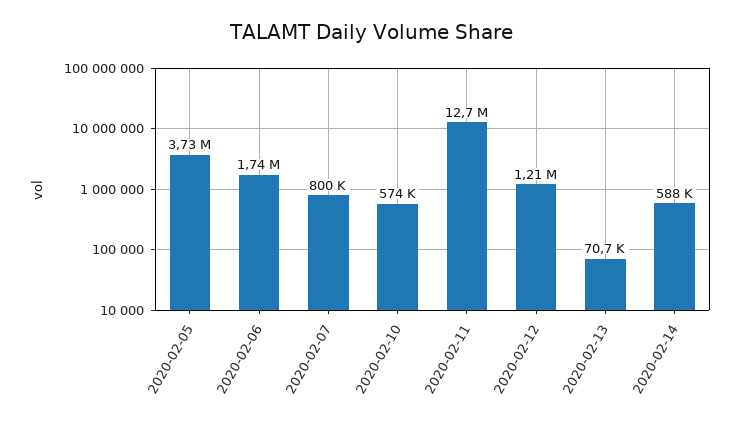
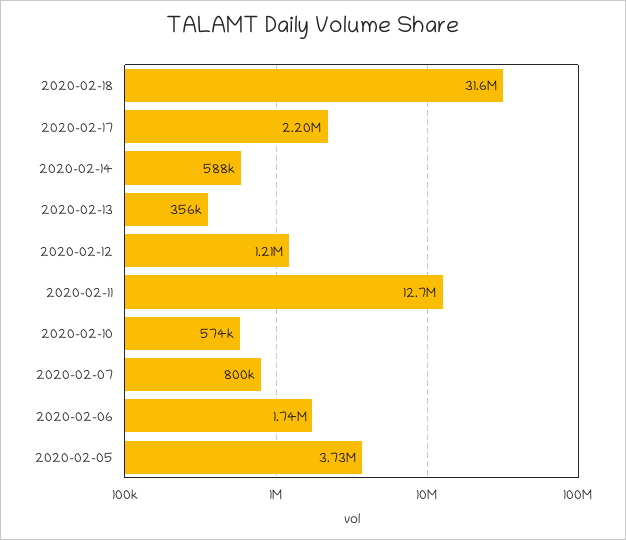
2020-02-13: 70700 -> 356000
2020-02-18: none -> 31600000
2020-02-17: none -> 2200000

